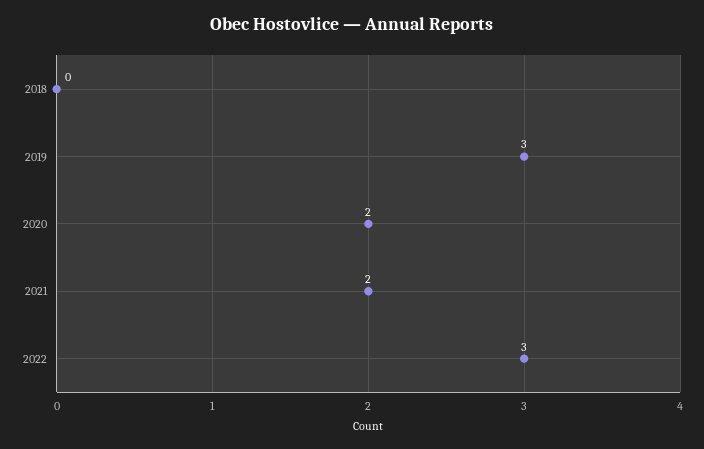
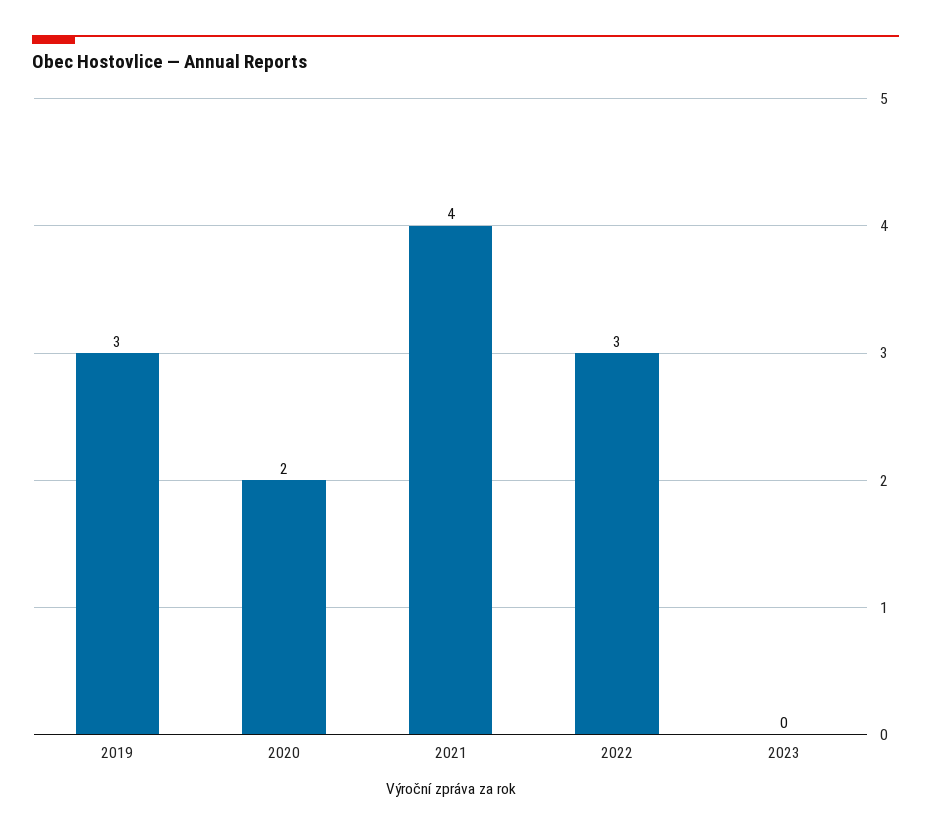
2018: 0 -> none
2021: 2 -> 4
2023: none -> 0

